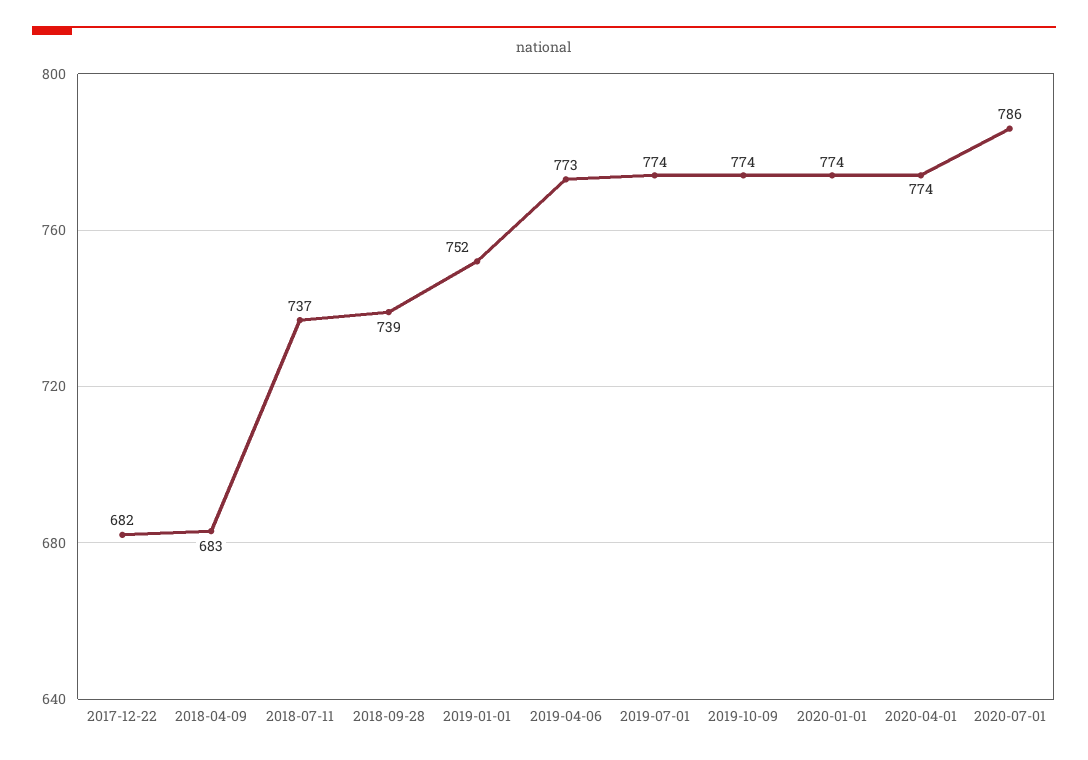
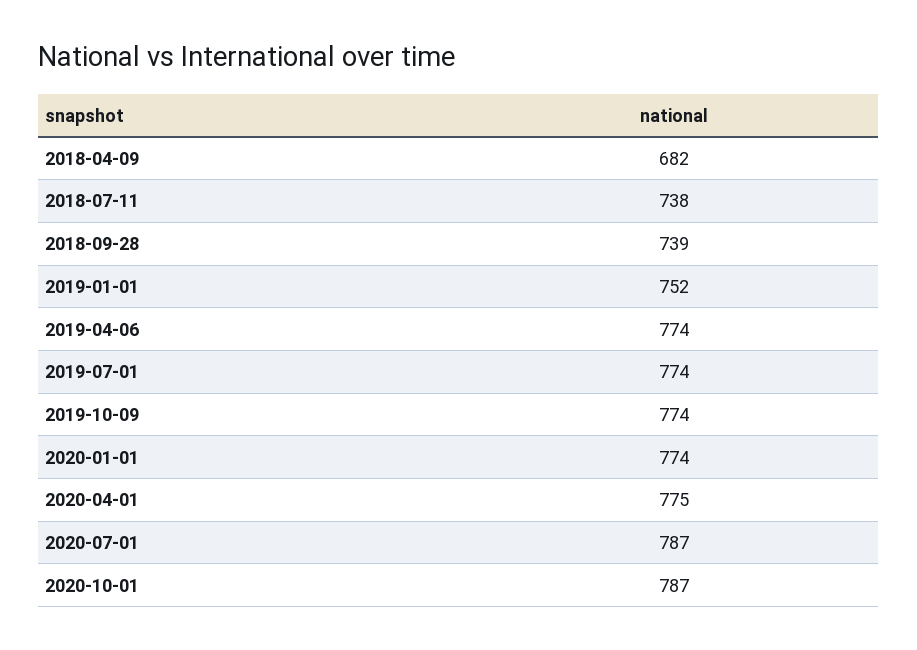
2017-12-22: 682 -> none
2018-04-09: 683 -> 682
2018-07-11: 737 -> 738
2019-04-06: 773 -> 774
2020-04-01: 774 -> 775
2020-07-01: 786 -> 787
2020-10-01: none -> 787

